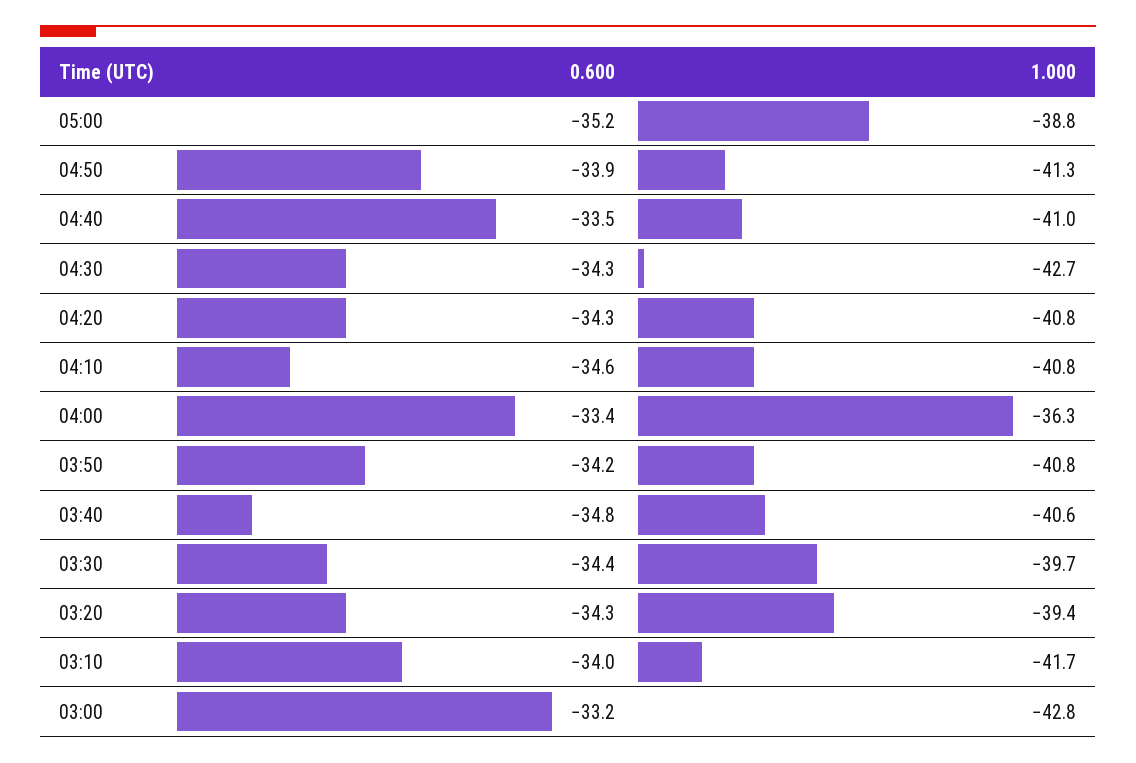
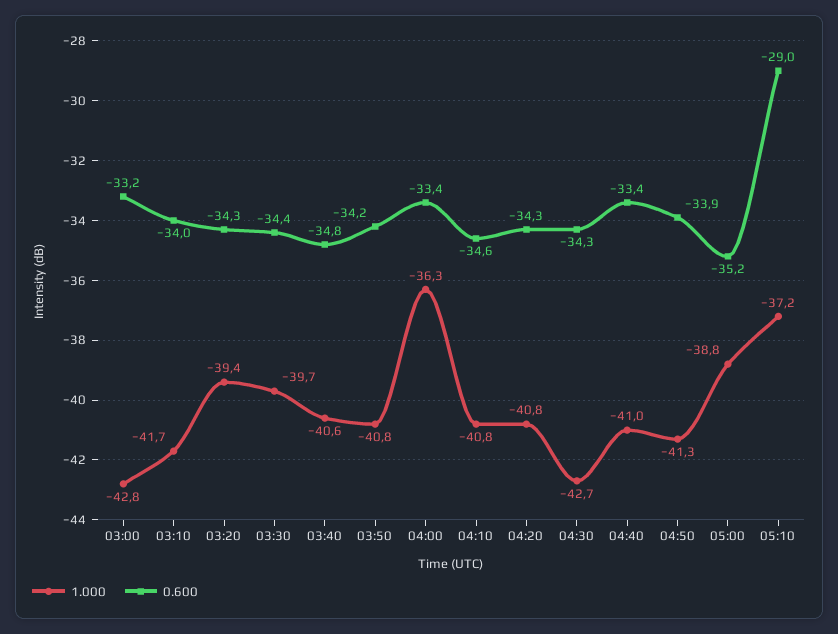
0.600, 04:40: -33.5 -> -33.4
1.000, 05:10: none -> -37.2
0.600, 05:10: none -> -29

